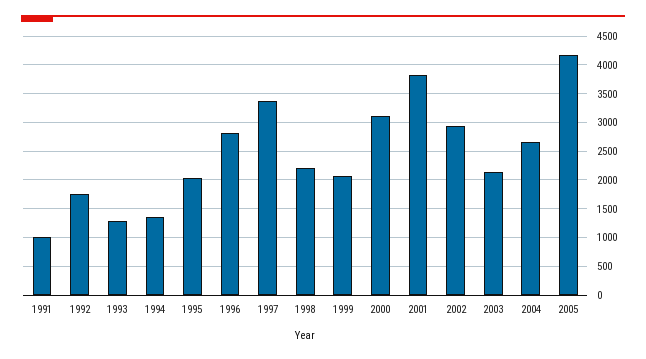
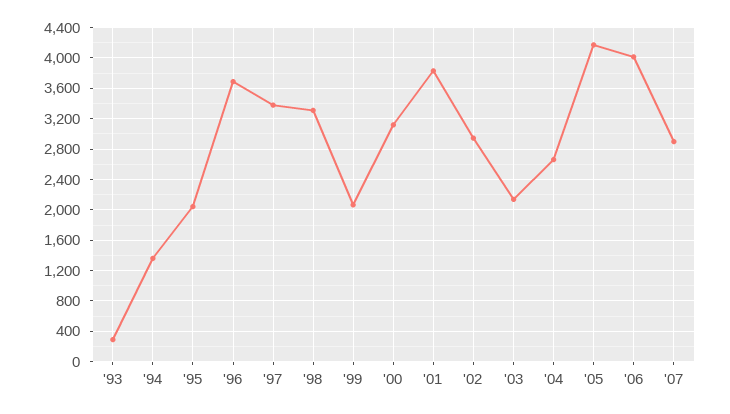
1991: 1000 -> none
1992: 1750 -> none
1993: 1250 -> 300
1996: 2750 -> 3700
1998: 2250 -> 3300
'06: none -> 4000
'07: none -> 2900

